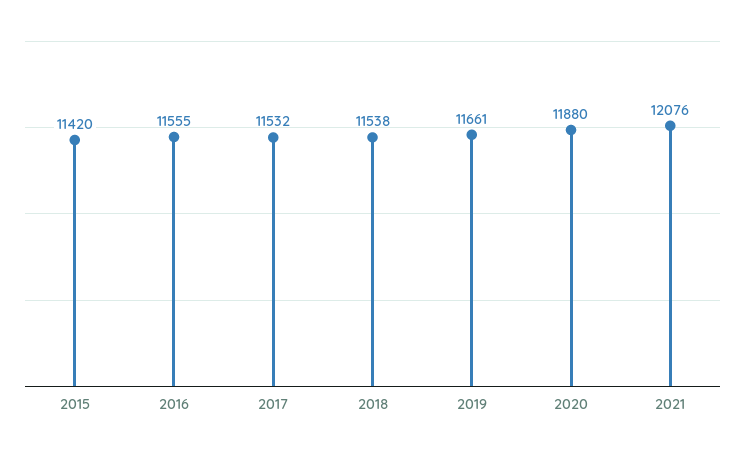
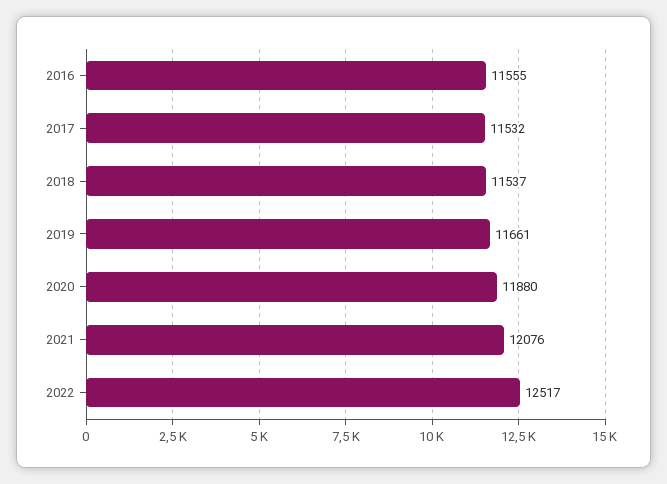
2015: 11420 -> none
2018: 11538 -> 11537
2022: none -> 12517

